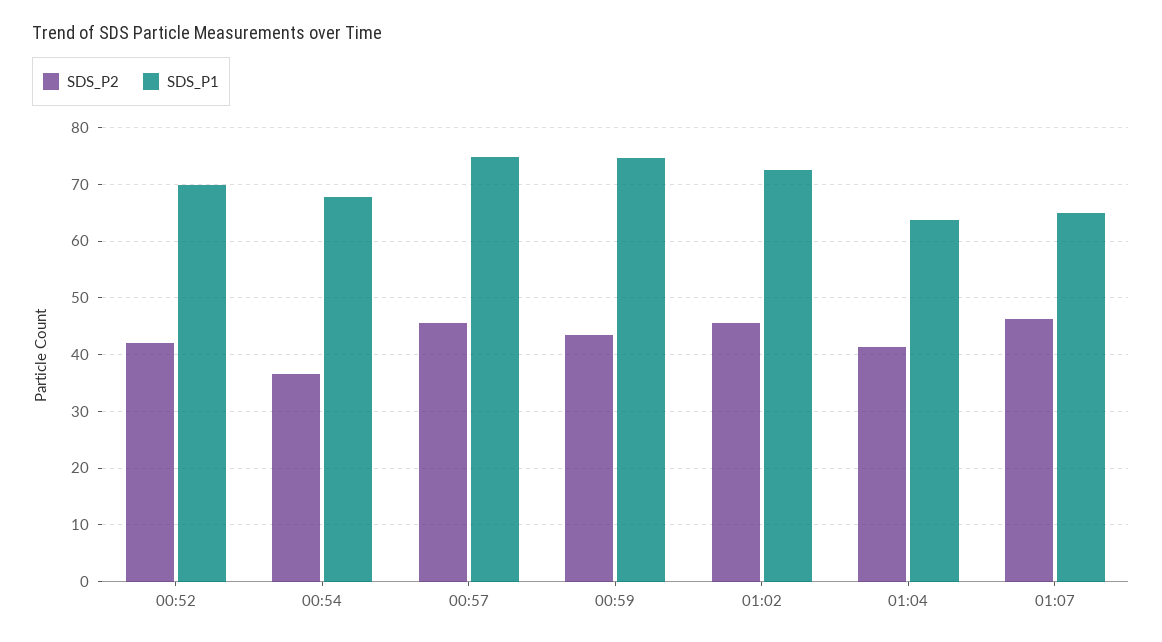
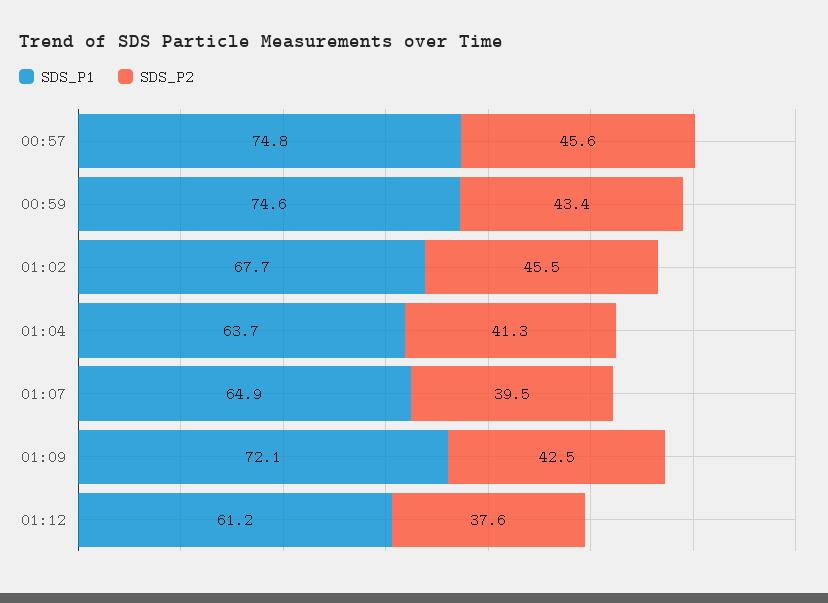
SDS_P2, 00:52: 42 -> none
SDS_P1, 00:52: 70 -> none
SDS_P2, 00:54: 36 -> none
SDS_P1, 00:54: 68 -> none
SDS_P1, 01:02: 72 -> 67.7
SDS_P2, 01:07: 46 -> 39.5
SDS_P1, 01:09: none -> 72.1
SDS_P2, 01:09: none -> 42.5
SDS_P1, 01:12: none -> 61.2
SDS_P2, 01:12: none -> 37.6

